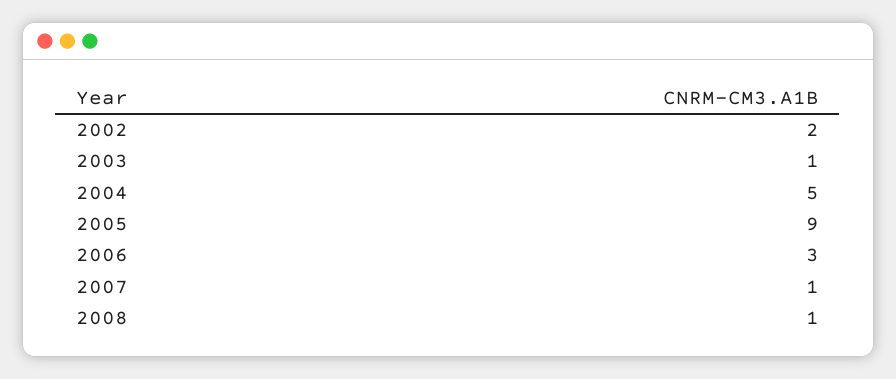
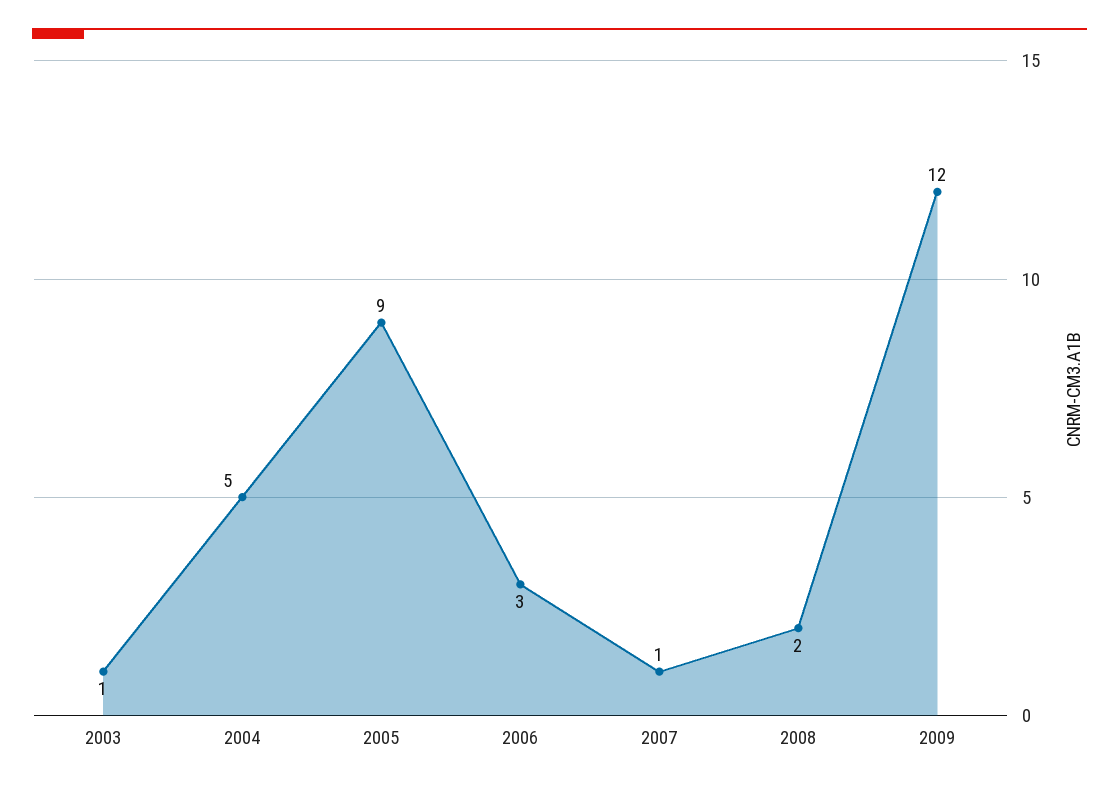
2002: 2 -> none
2008: 1 -> 2
2009: none -> 12

